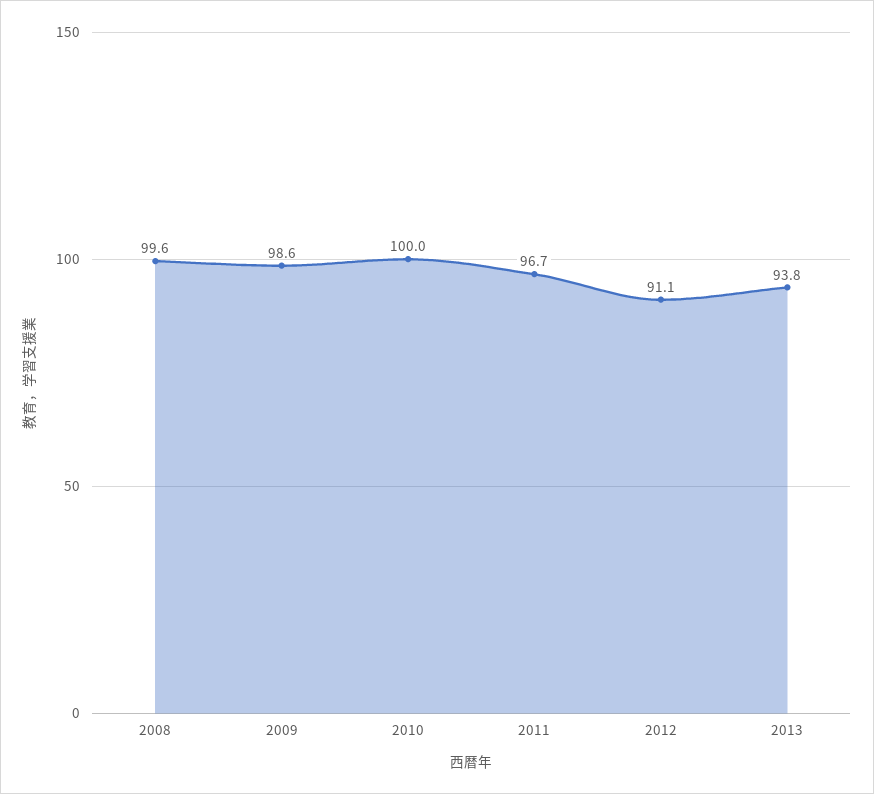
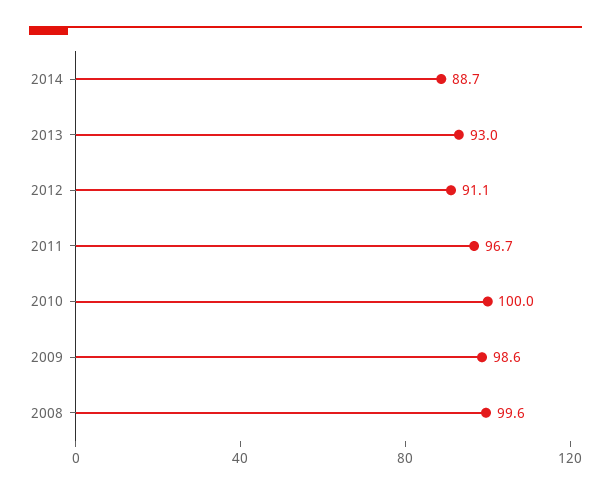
2013: 93.8 -> 93
2014: none -> 88.7

